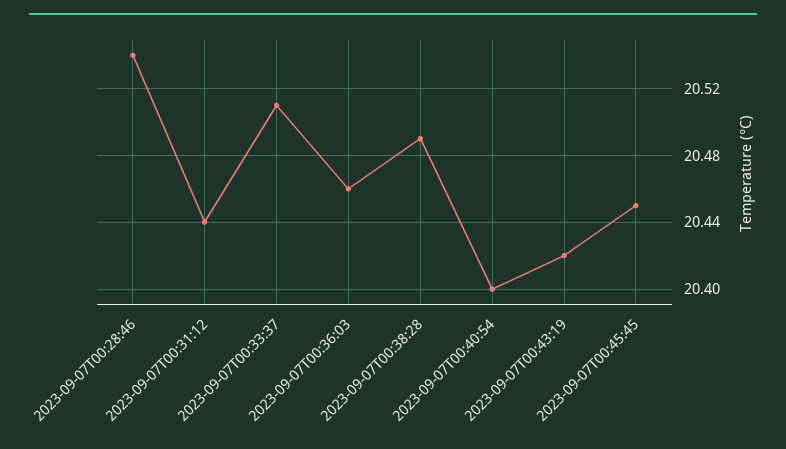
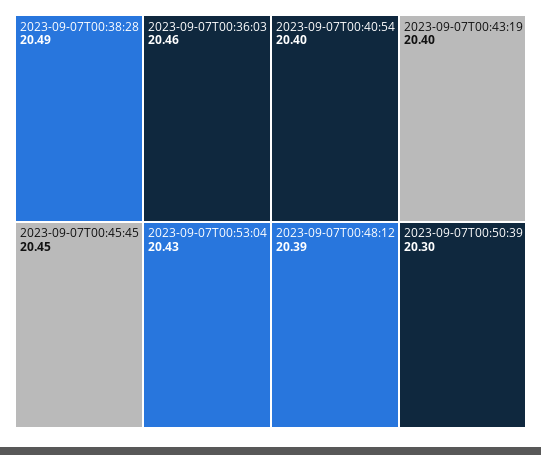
2023-09-07T00:28:46: 20.54 -> none
2023-09-07T00:31:12: 20.44 -> none
2023-09-07T00:33:37: 20.51 -> none
2023-09-07T00:43:19: 20.42 -> 20.4
2023-09-07T00:53:04: none -> 20.43
2023-09-07T00:48:12: none -> 20.39
2023-09-07T00:50:39: none -> 20.3

